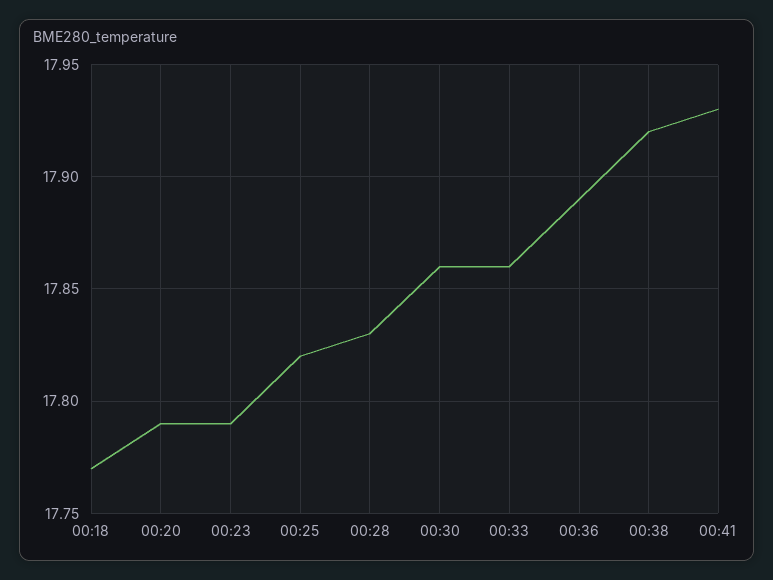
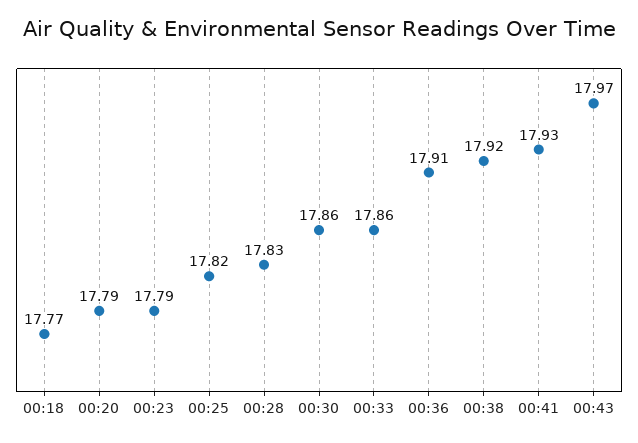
00:36: 17.89 -> 17.91
00:43: none -> 17.97

